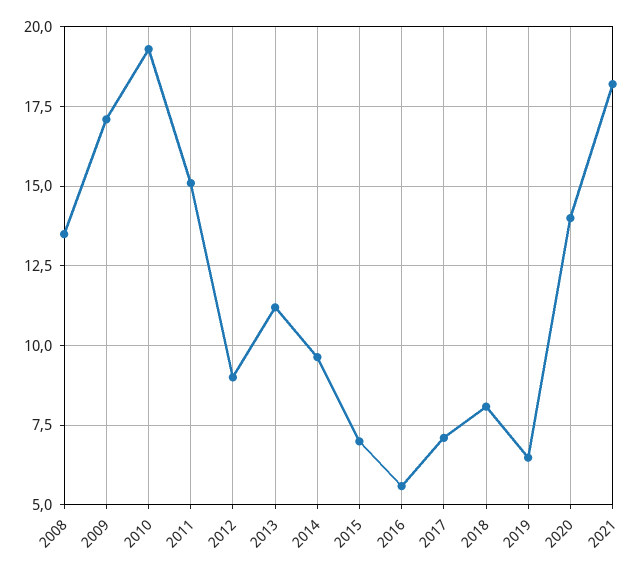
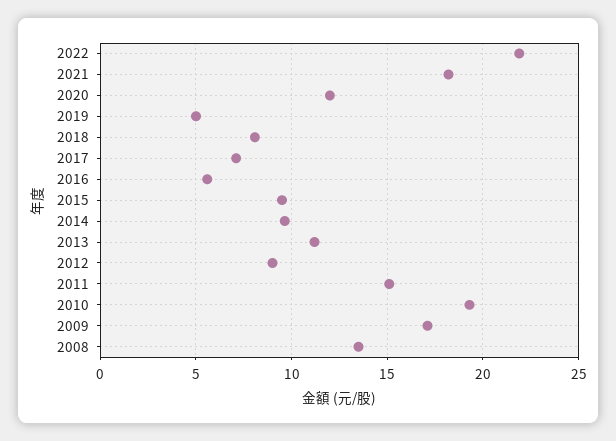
2015: 7 -> 9.5
2019: 6.5 -> 5
2020: 14 -> 12
2022: none -> 22

